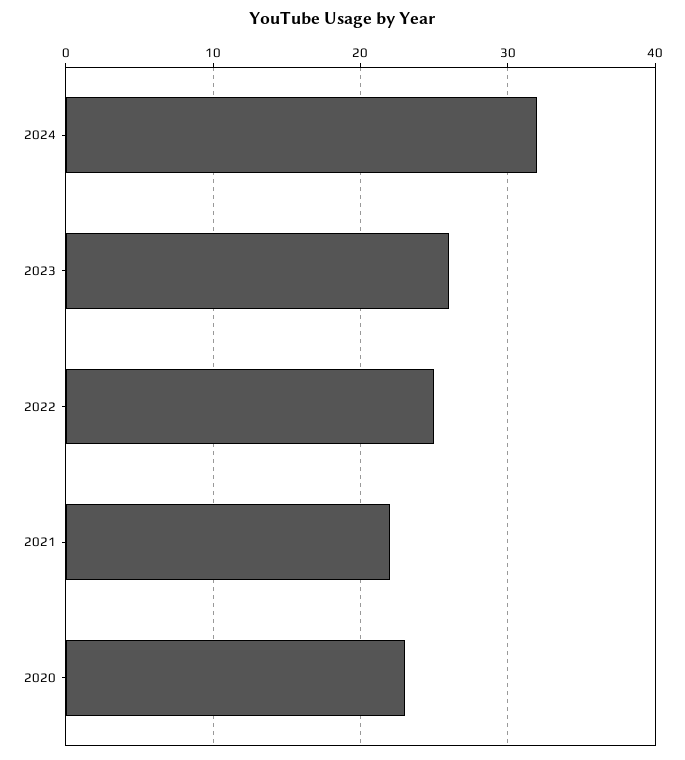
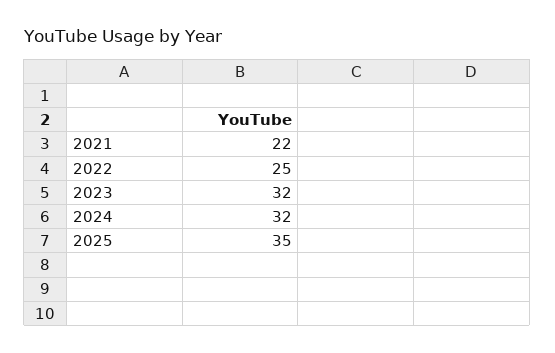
2023: 26 -> 32
2020: 23 -> none
2025: none -> 35

